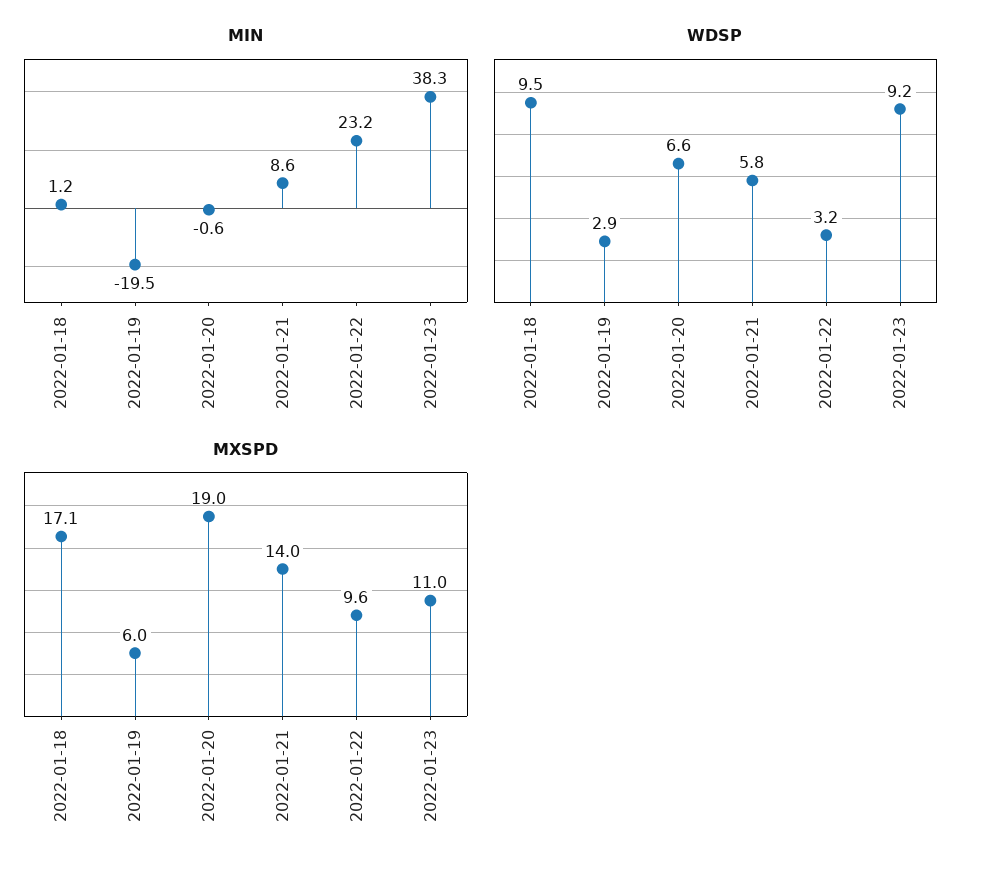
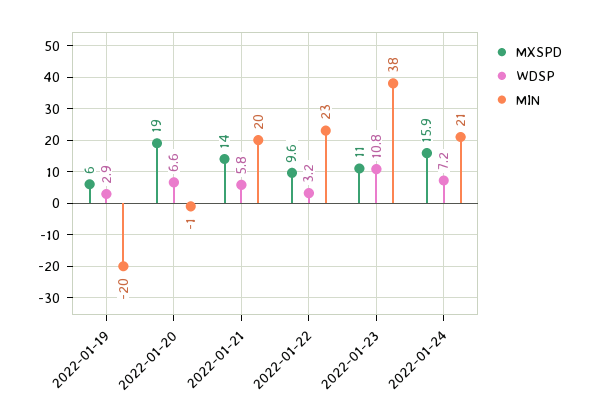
MIN, 2022-01-18: 1.2 -> none
MIN, 2022-01-21: 8.6 -> 20
WDSP, 2022-01-18: 9.5 -> none
WDSP, 2022-01-23: 9.2 -> 10.8
MXSPD, 2022-01-18: 17.1 -> none
MXSPD, 2022-01-24: none -> 15.9
WDSP, 2022-01-24: none -> 7.2
MIN, 2022-01-24: none -> 21

